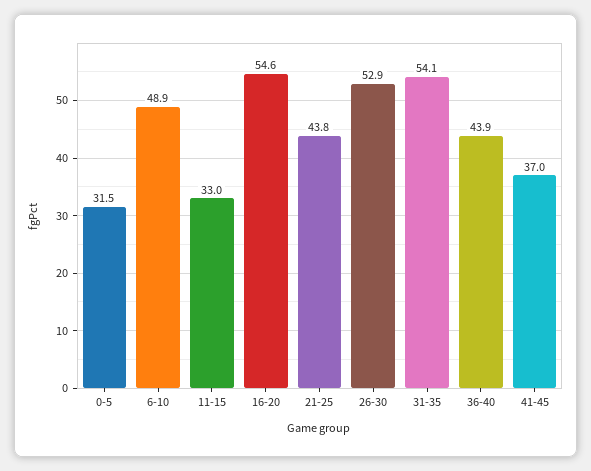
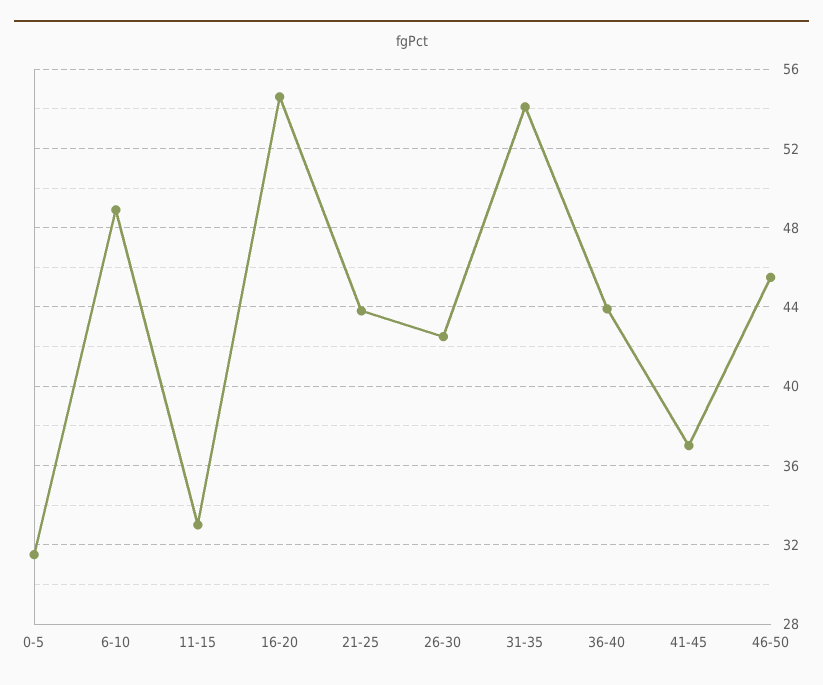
26-30: 52.9 -> 42.5
46-50: none -> 45.5

